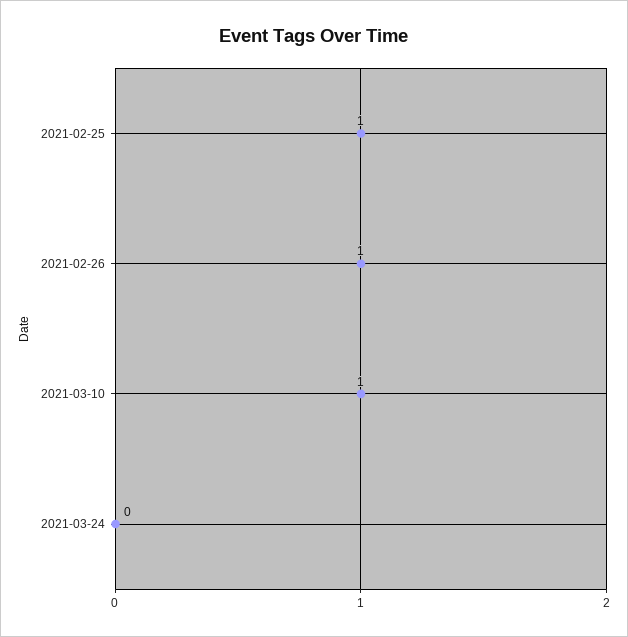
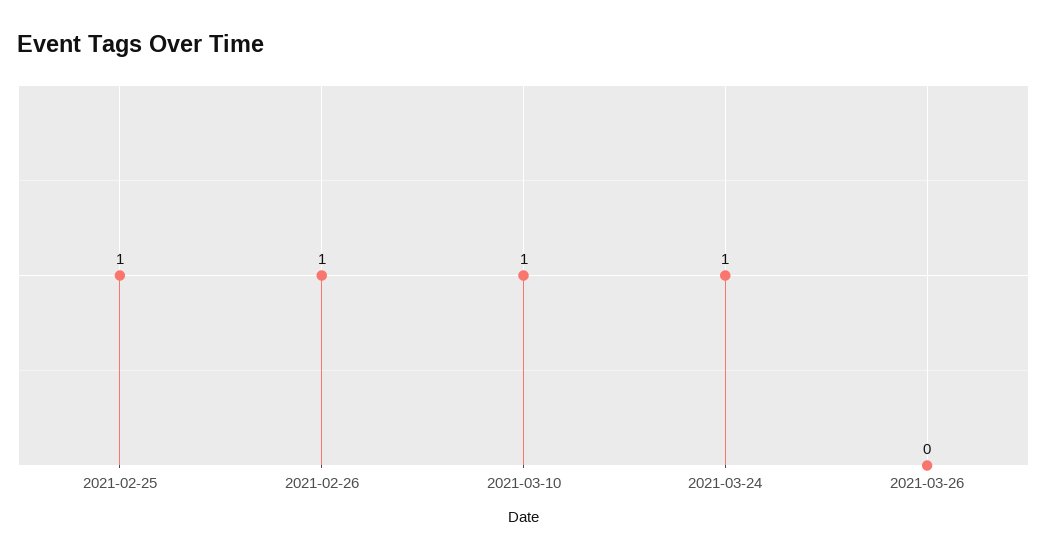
2021-03-24: 0 -> 1
2021-03-26: none -> 0

